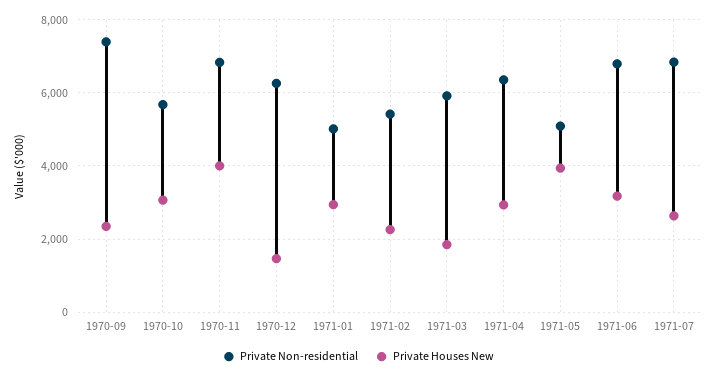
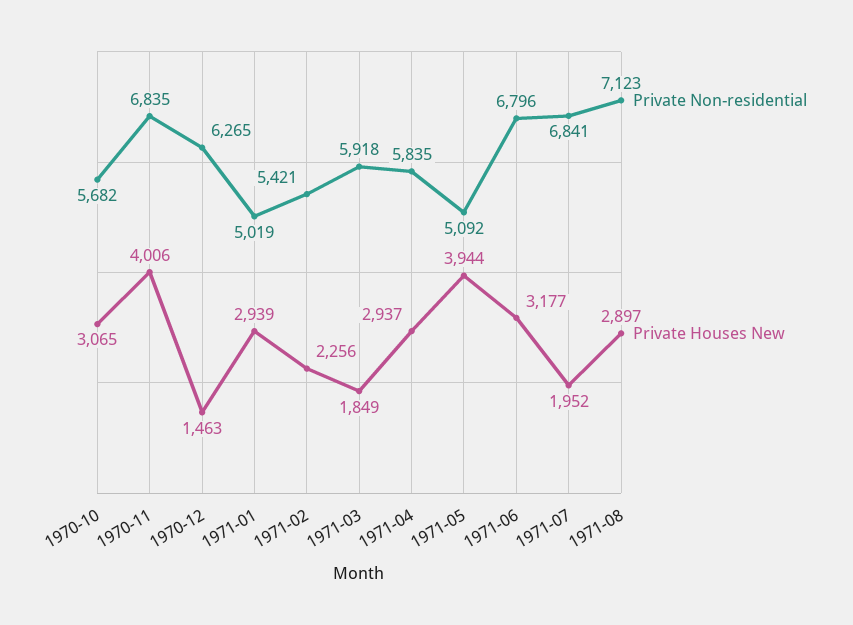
Private Non-residential, 1970-09: 7400 -> none
Private Houses New, 1970-09: 2400 -> none
Private Non-residential, 1971-04: 6400 -> 5835
Private Houses New, 1971-07: 2600 -> 1952
Private Non-residential, 1971-08: none -> 7123
Private Houses New, 1971-08: none -> 2897

